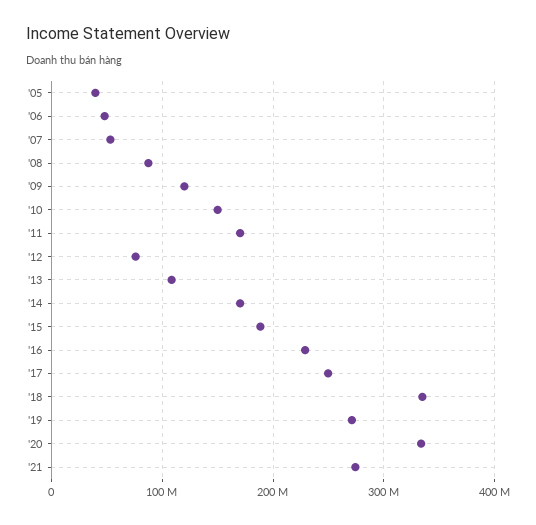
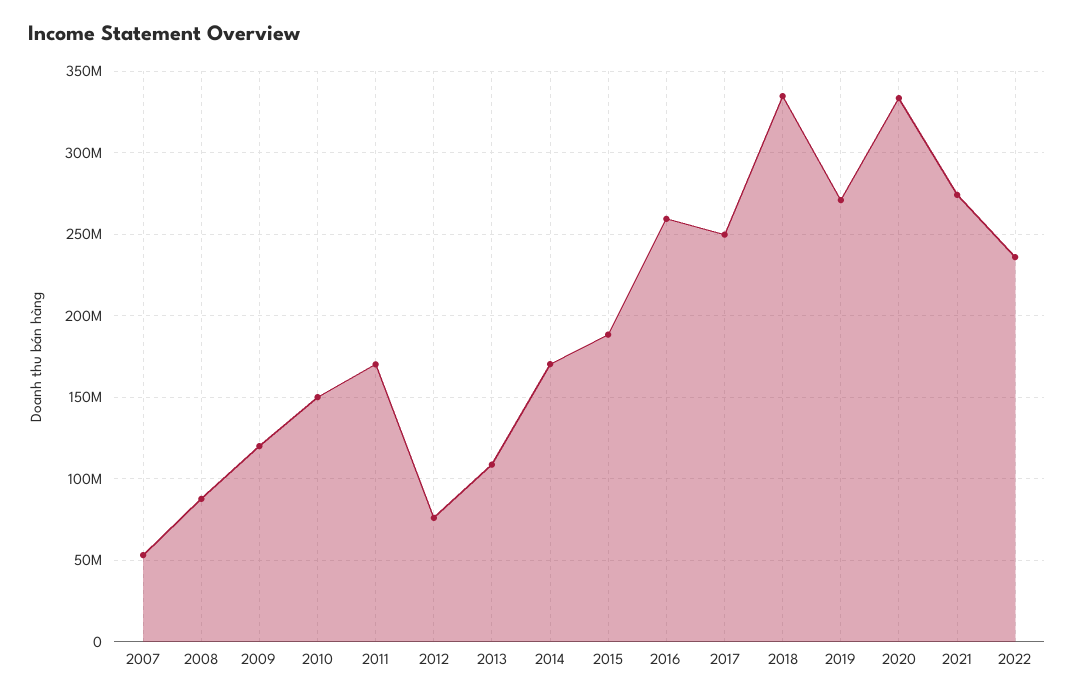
'05: 40000000 -> none
'06: 50000000 -> none
'16: 230000000 -> 260000000
2022: none -> 235000000

